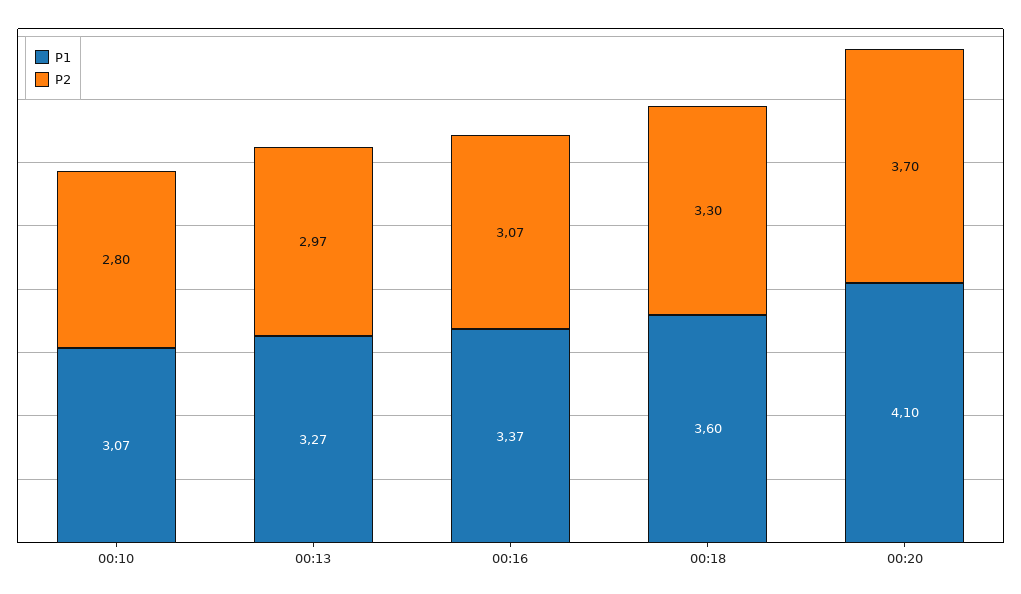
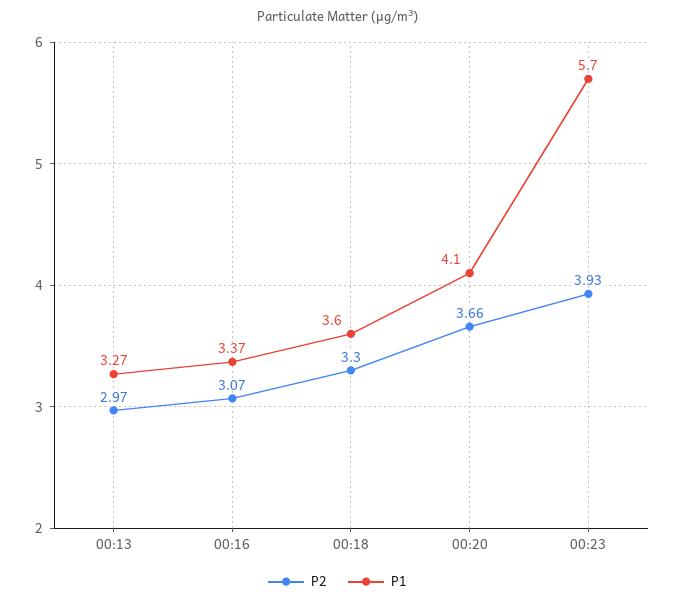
P1, 00:10: 3.07 -> none
P2, 00:10: 2.8 -> none
P2, 00:20: 3.7 -> 3.66
P2, 00:23: none -> 3.93
P1, 00:23: none -> 5.7

